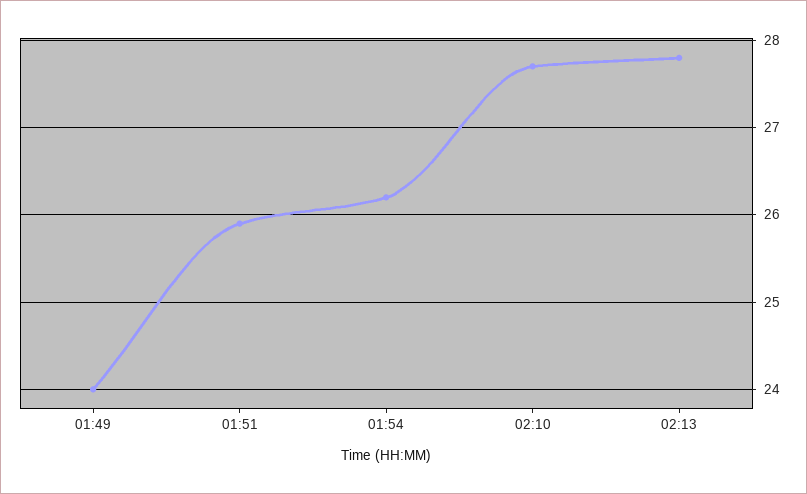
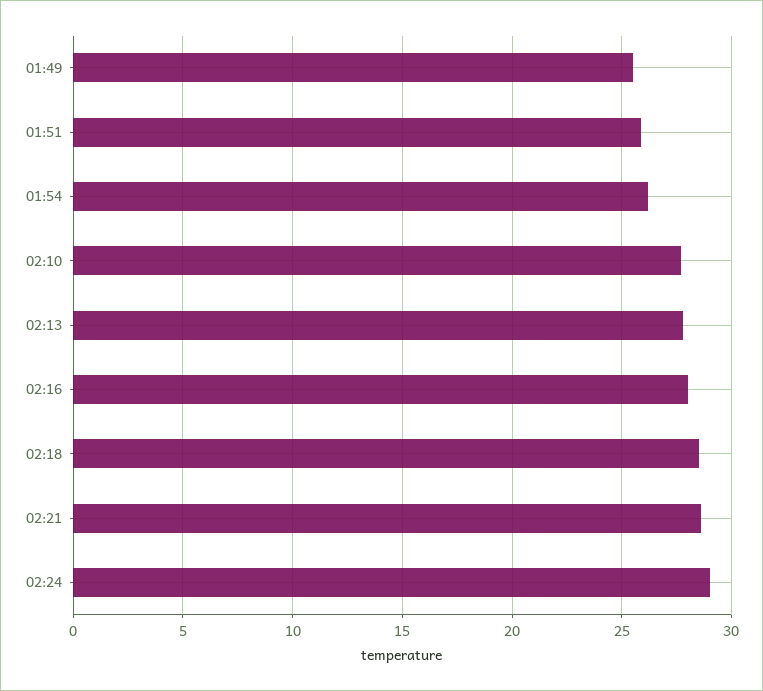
01:49: 24 -> 25.5
02:16: none -> 28
02:18: none -> 28.5
02:21: none -> 28.5
02:24: none -> 29

